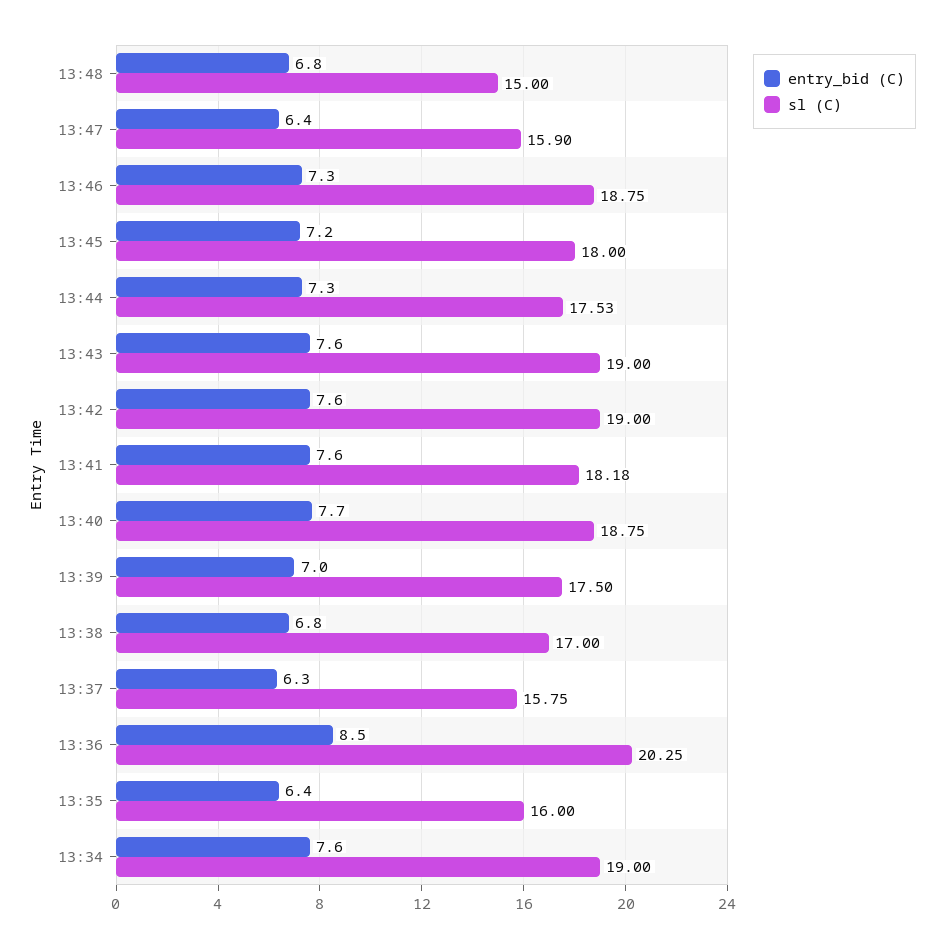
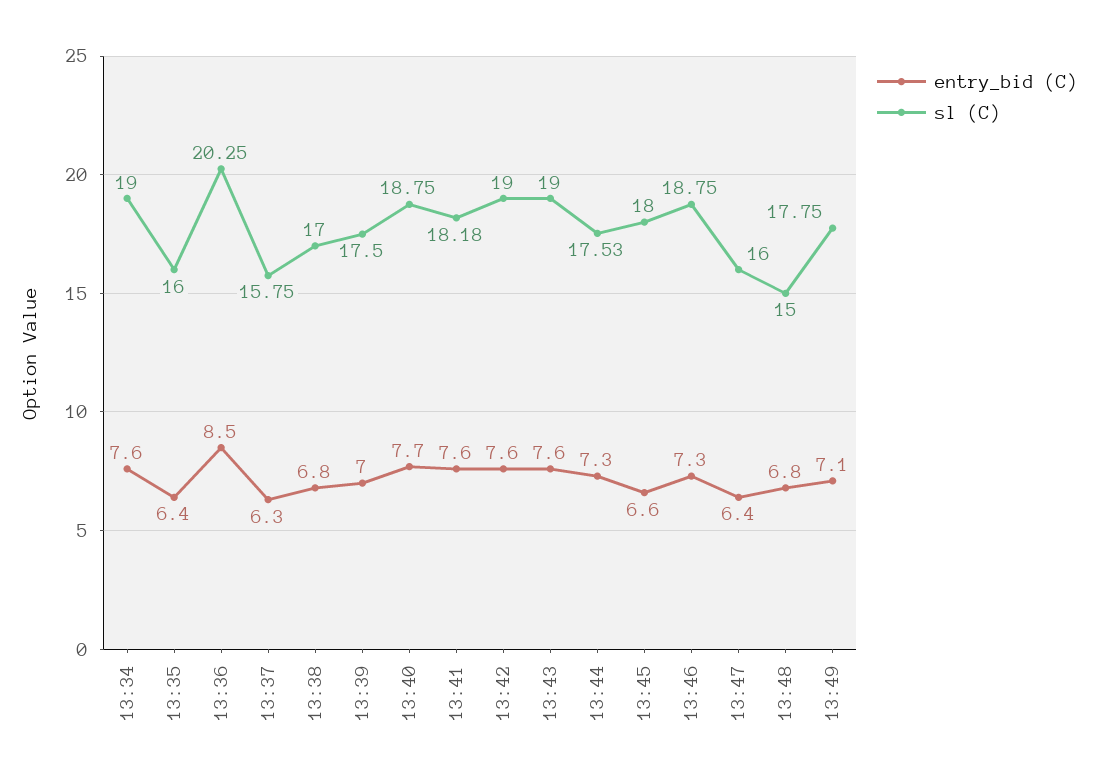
sl (C), 13:47: 15.9 -> 16
entry_bid (C), 13:45: 7.2 -> 6.6
entry_bid (C), 13:49: none -> 7.1
sl (C), 13:49: none -> 17.75

